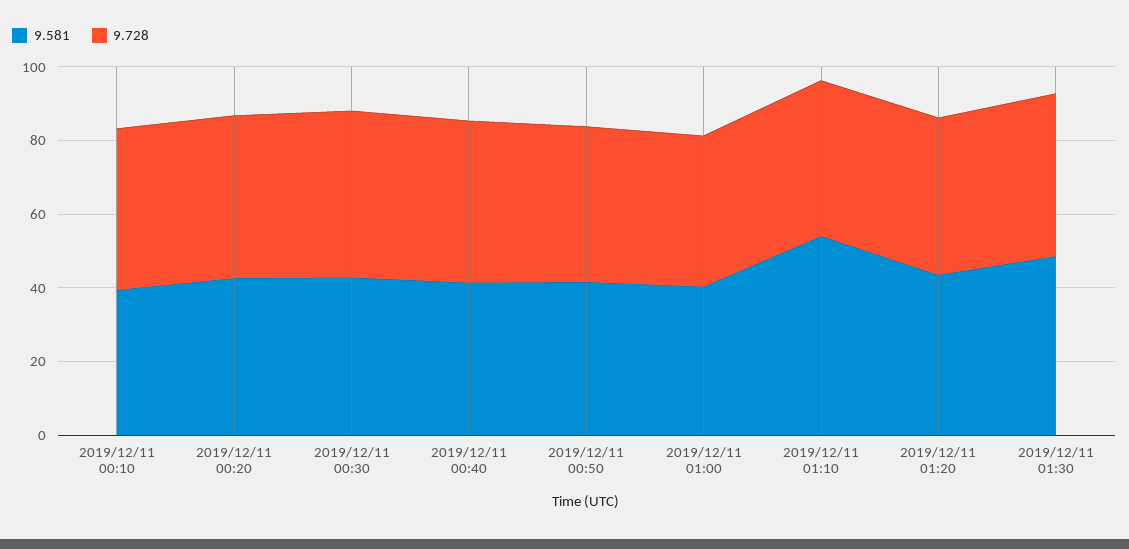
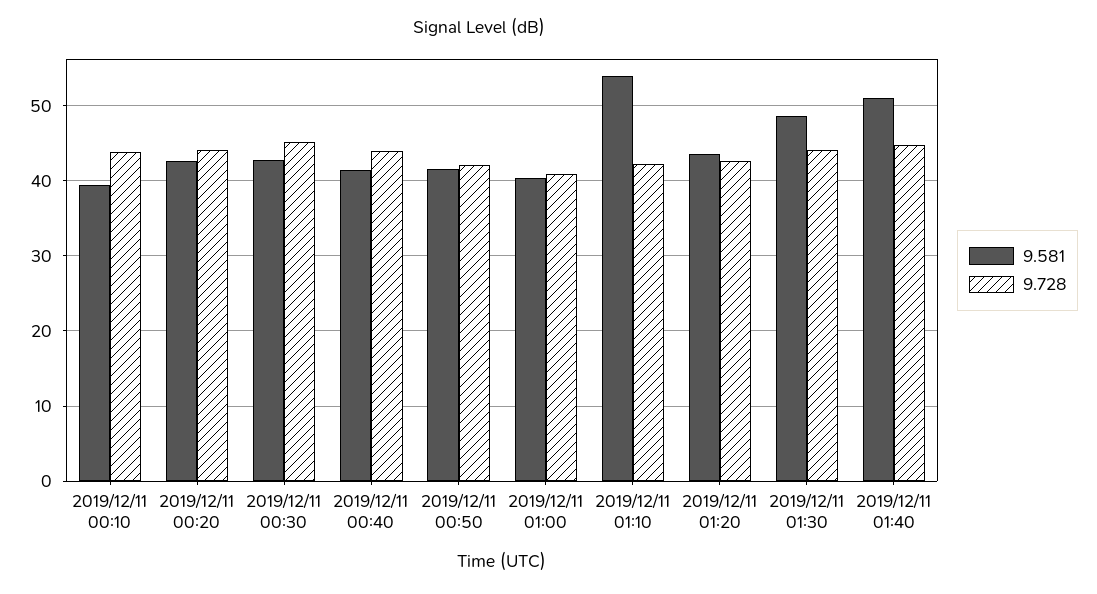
9.581, 2019/12/11 01:40: none -> 51
9.728, 2019/12/11 01:40: none -> 45

